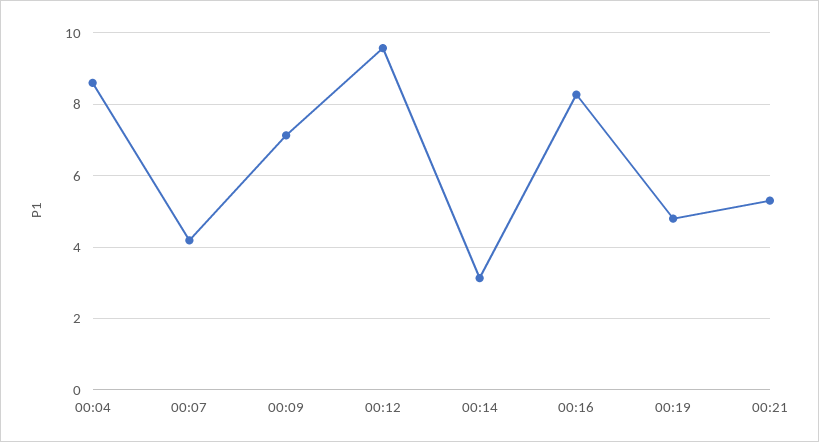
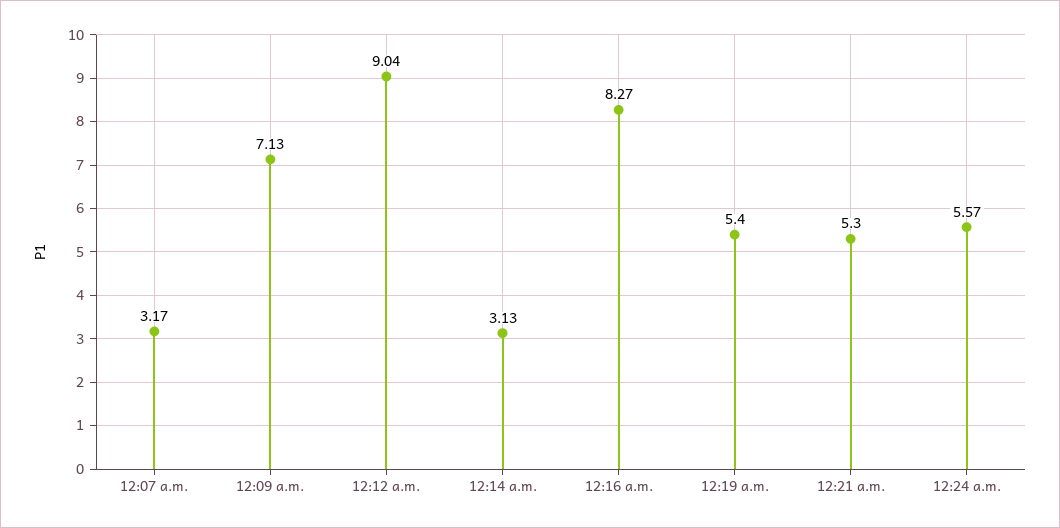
00:04: 8.6 -> none
00:07: 4.2 -> 3.17
00:12: 9.6 -> 9.04
00:19: 4.8 -> 5.4
12:24 a.m.: none -> 5.57

